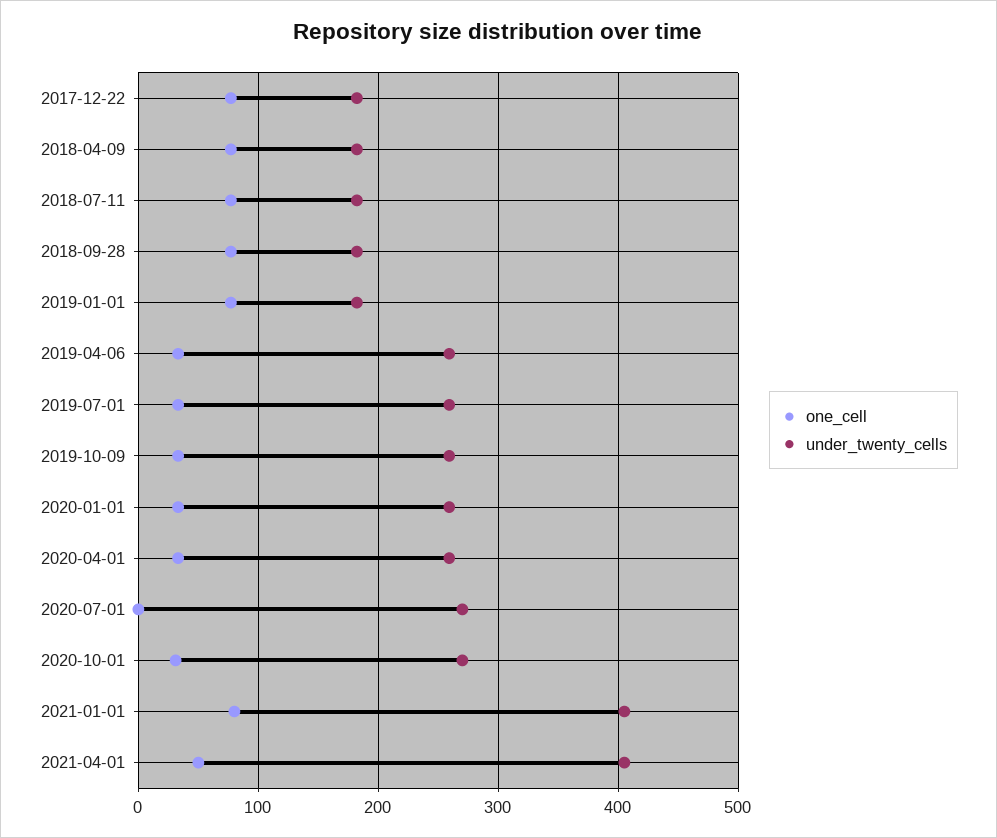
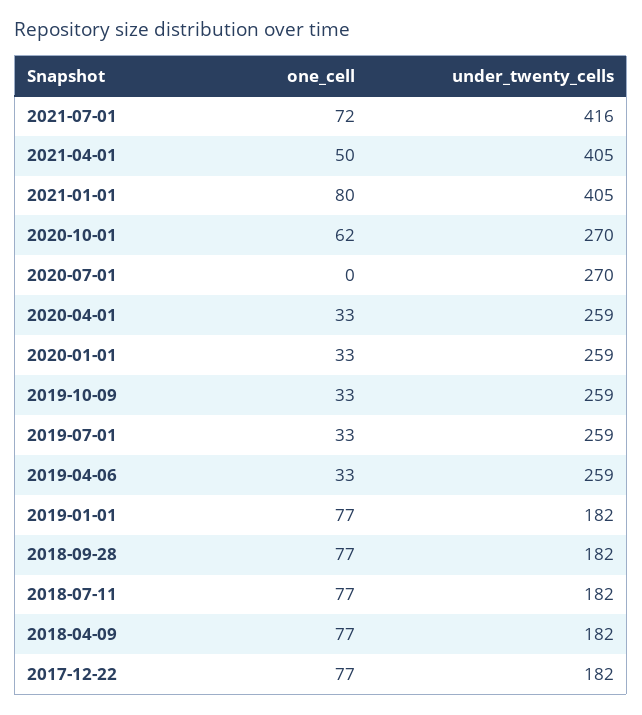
one_cell, 2020-10-01: 30 -> 62
one_cell, 2021-07-01: none -> 72
under_twenty_cells, 2021-07-01: none -> 416

